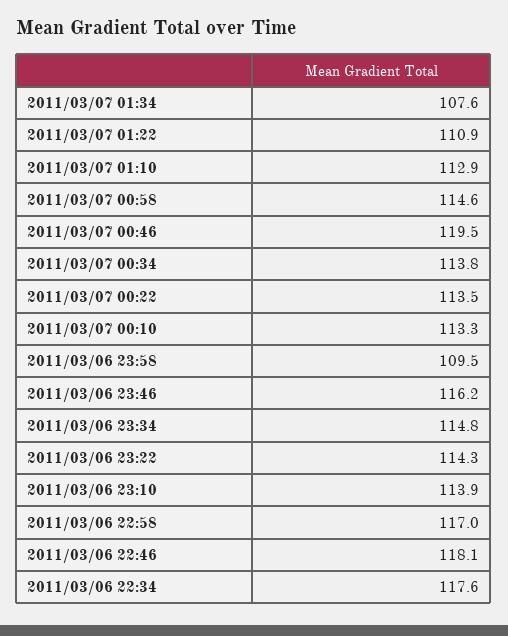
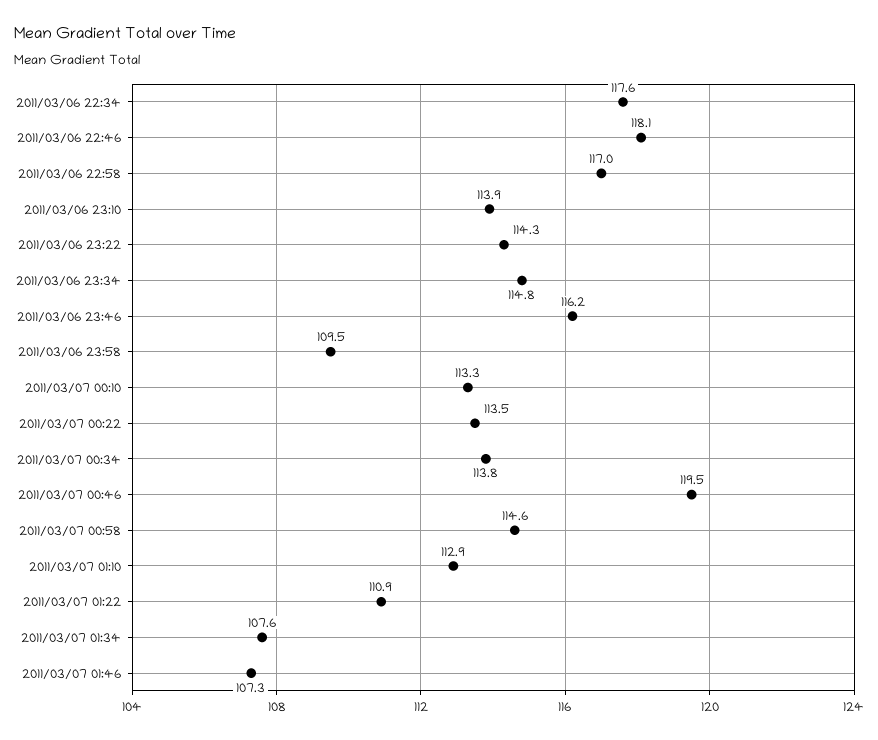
2011/03/07 01:46: none -> 107.3

